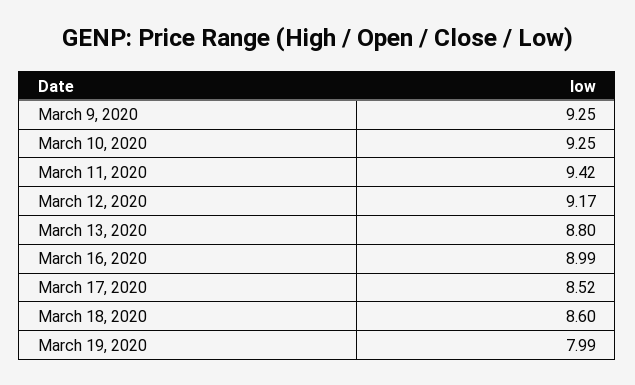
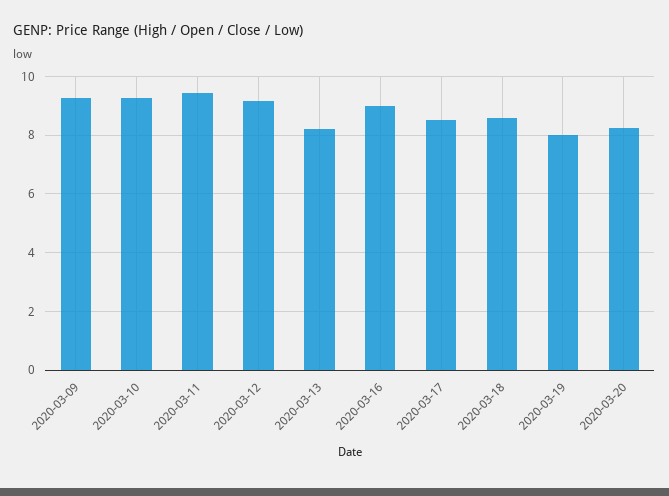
March 13, 2020: 8.8 -> 8.25
2020-03-20: none -> 8.25

